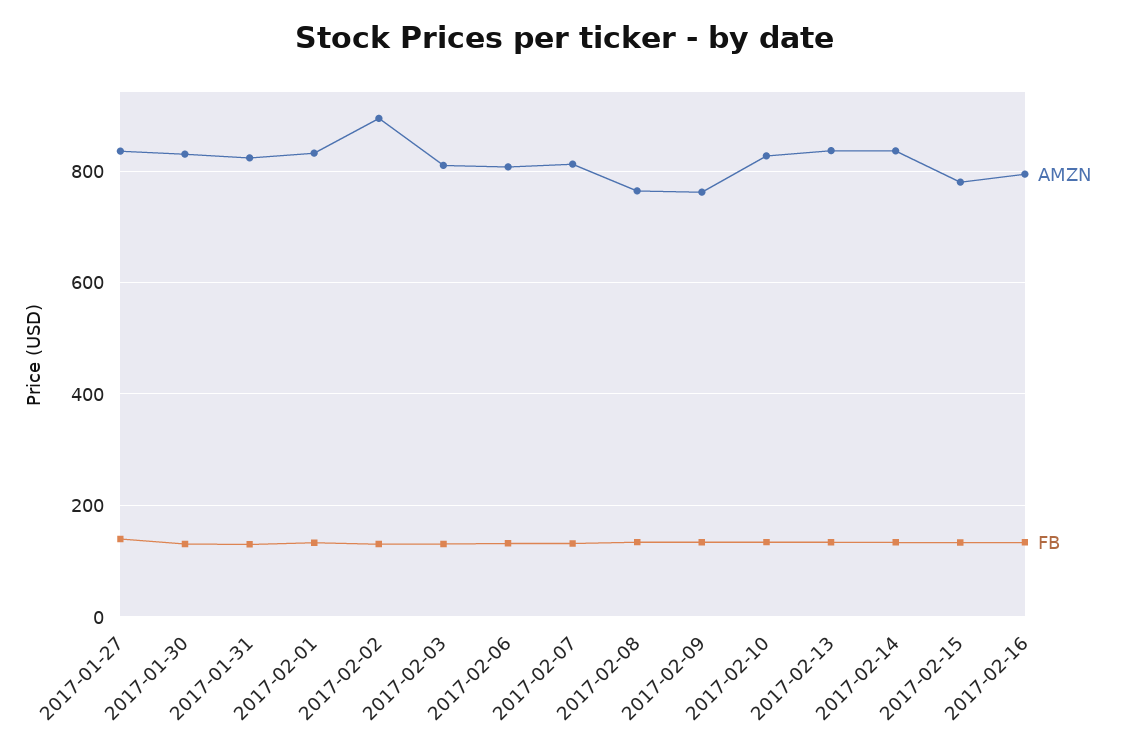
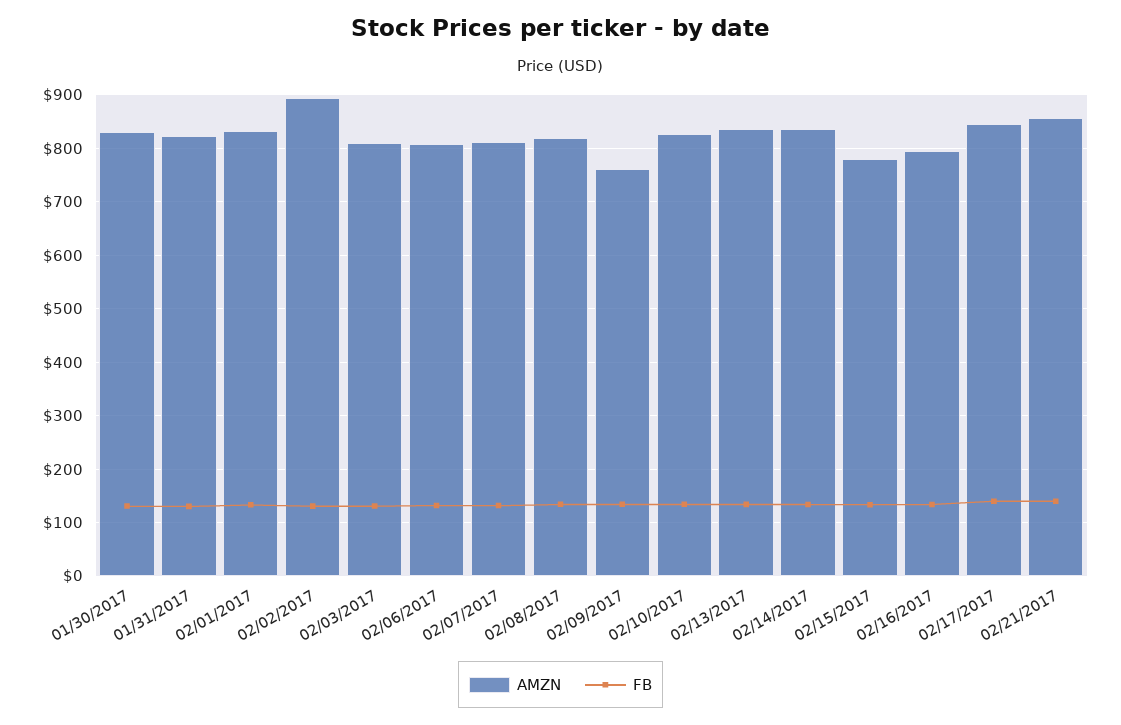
AMZN, 2017-01-27: 840 -> none
FB, 2017-01-27: 140 -> none
AMZN, 2017-02-08: 760 -> 820
AMZN, 02/17/2017: none -> 840
FB, 02/17/2017: none -> 140
AMZN, 02/21/2017: none -> 860
FB, 02/21/2017: none -> 140

